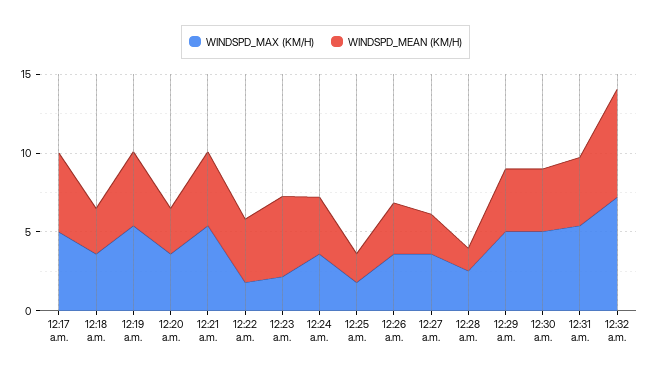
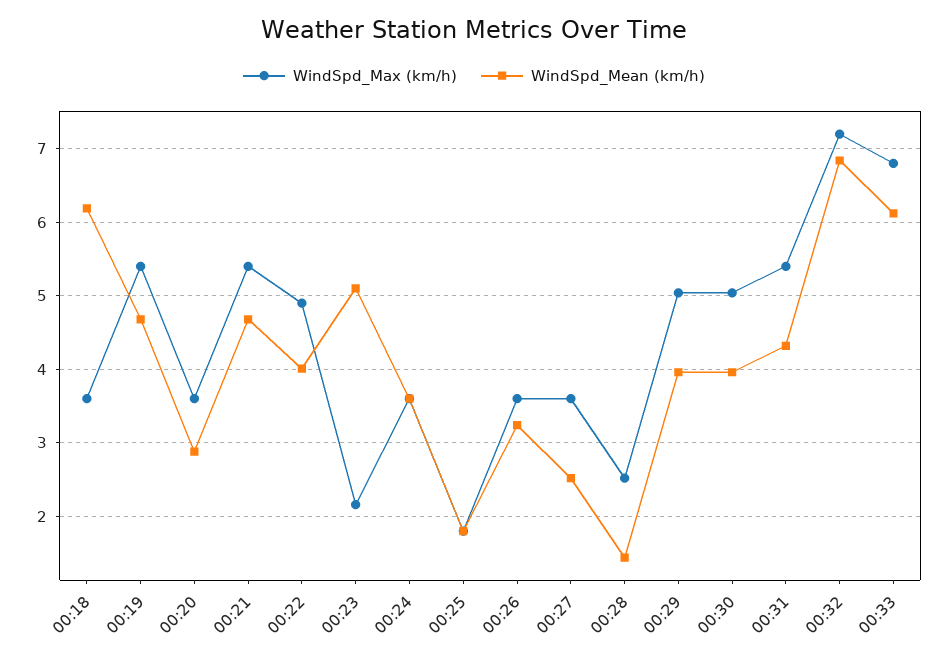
WINDSPD_MAX (KM/H), 12:17 a.m.: 5 -> none
WINDSPD_MEAN (KM/H), 12:17 a.m.: 5 -> none
WINDSPD_MEAN (KM/H), 12:18 a.m.: 3 -> 6.2
WINDSPD_MAX (KM/H), 12:22 a.m.: 2 -> 4.9
WINDSPD_MAX (KM/H), 00:33: none -> 6.8
WINDSPD_MEAN (KM/H), 00:33: none -> 6.1

